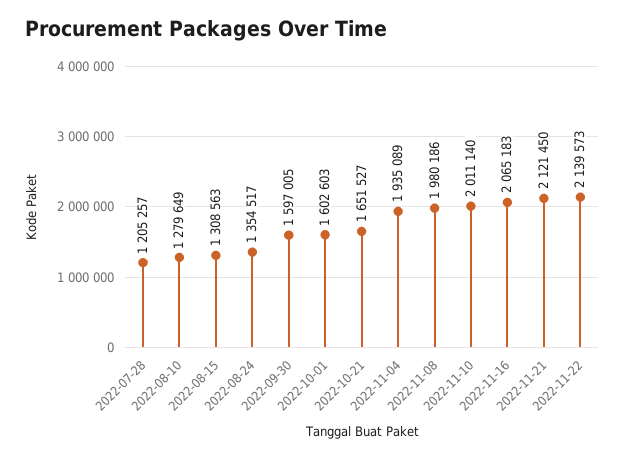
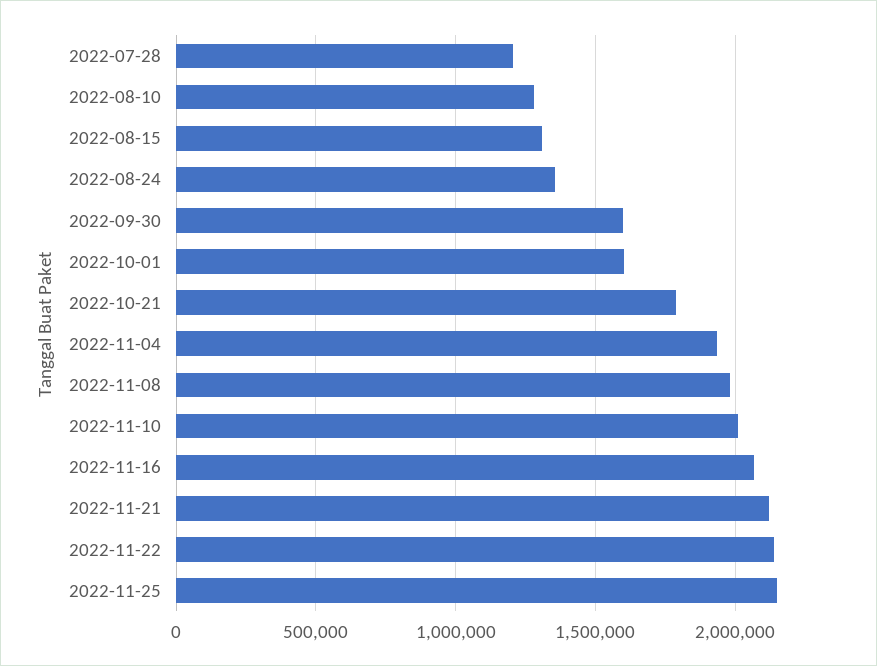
2022-10-21: 1651527 -> 1800000
2022-11-25: none -> 2150000

